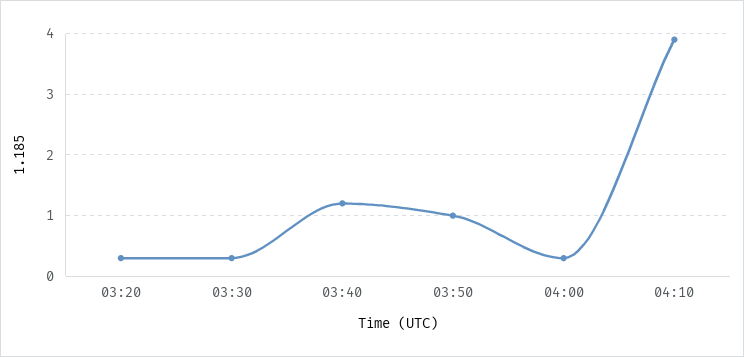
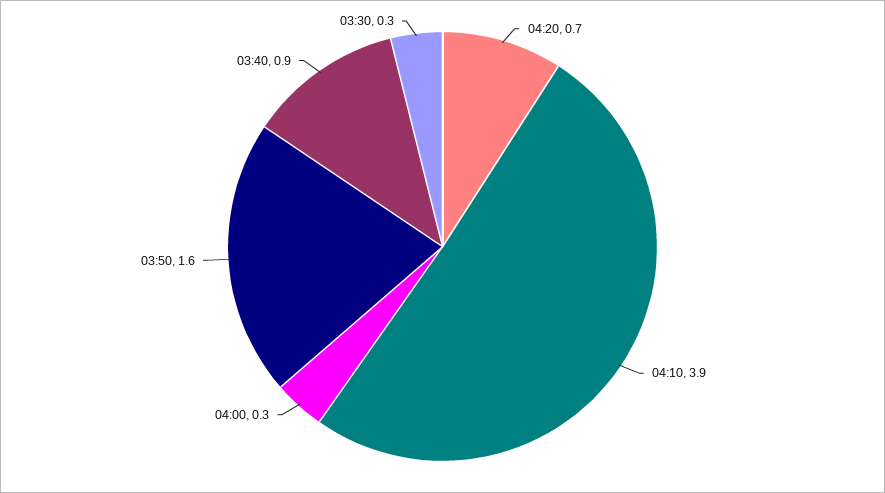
03:20: 0.3 -> none
03:40: 1.2 -> 0.9
03:50: 1 -> 1.6
04:20: none -> 0.7

